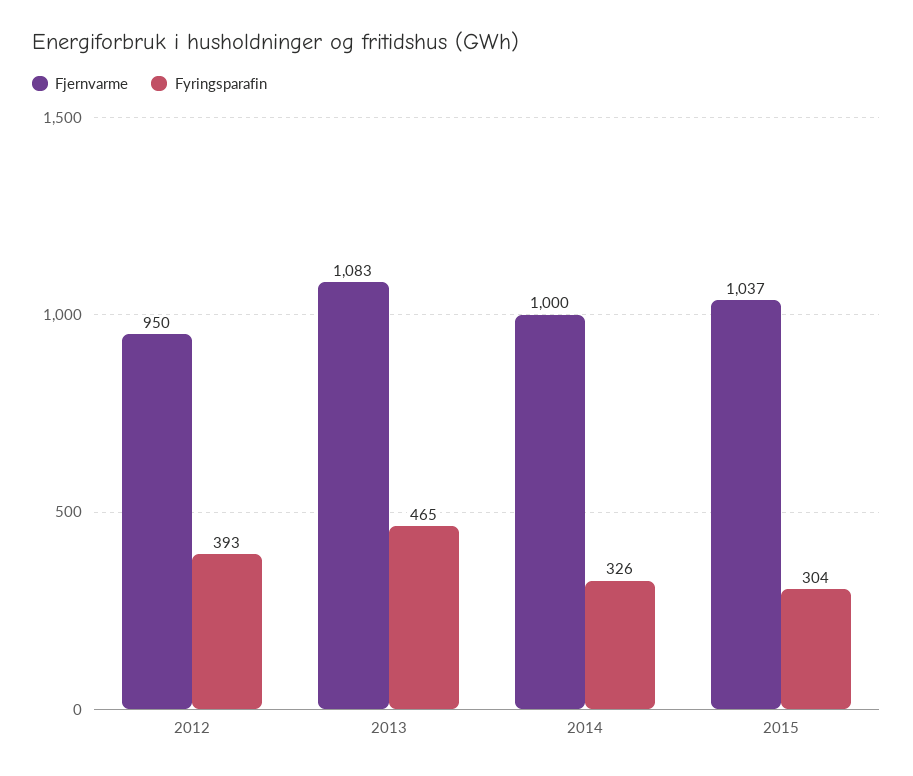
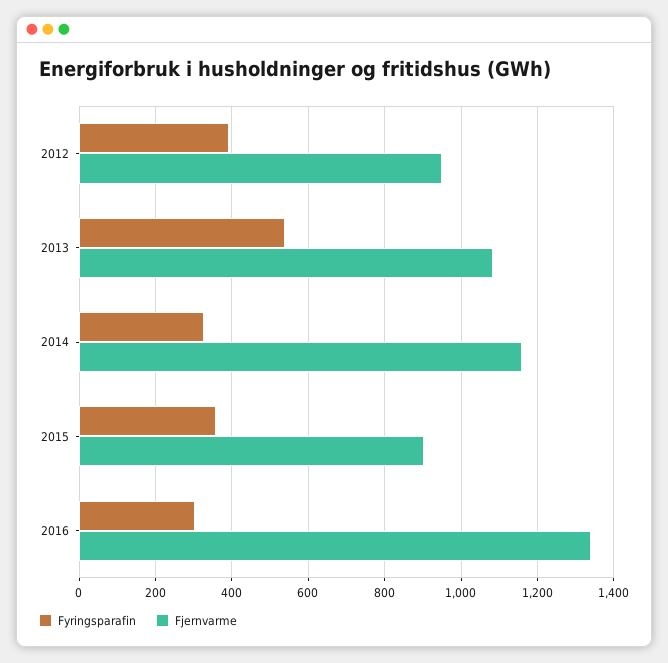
Fyringsparafin, 2013: 465 -> 540
Fjernvarme, 2014: 1000 -> 1160
Fjernvarme, 2015: 1037 -> 900
Fyringsparafin, 2015: 304 -> 360
Fyringsparafin, 2016: none -> 300
Fjernvarme, 2016: none -> 1340

